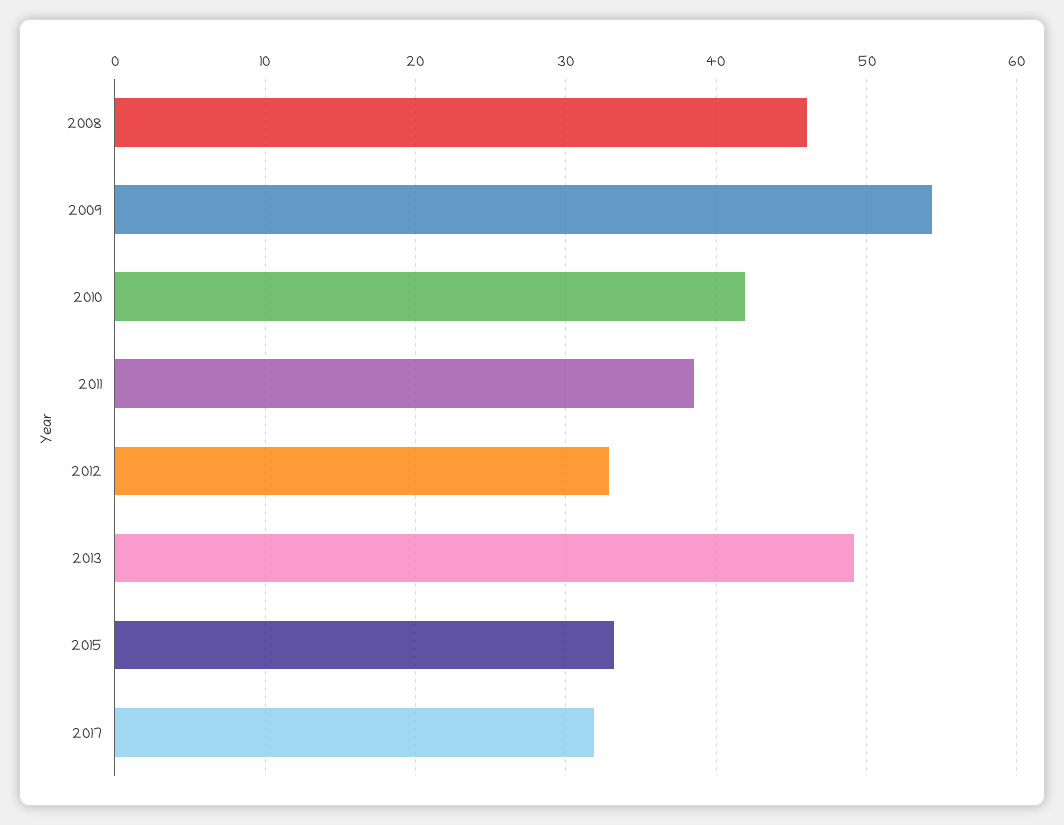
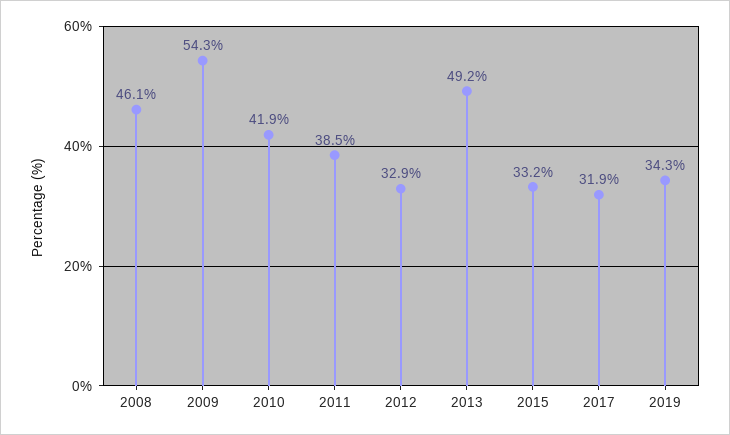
2019: none -> 34.3

